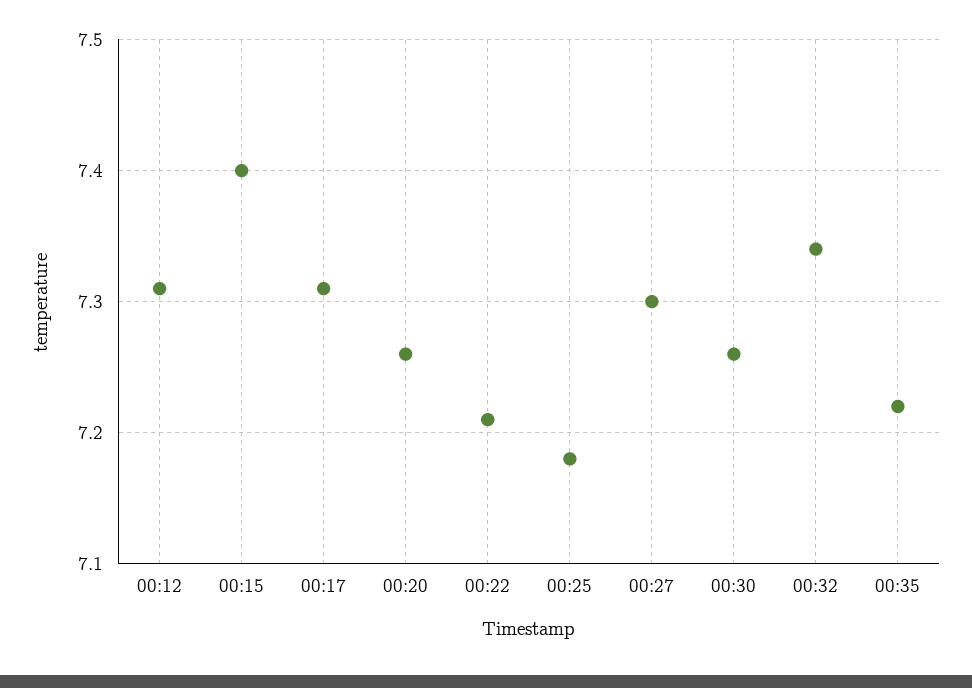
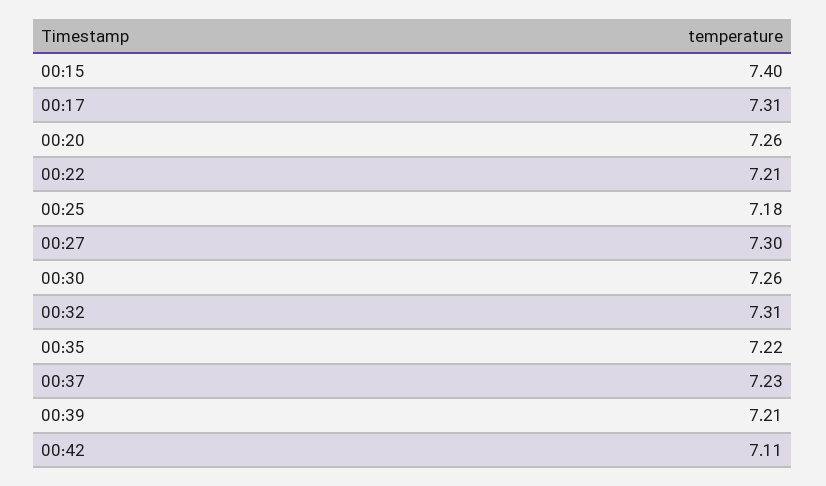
00:12: 7.31 -> none
00:32: 7.34 -> 7.31
00:37: none -> 7.23
00:39: none -> 7.21
00:42: none -> 7.11

